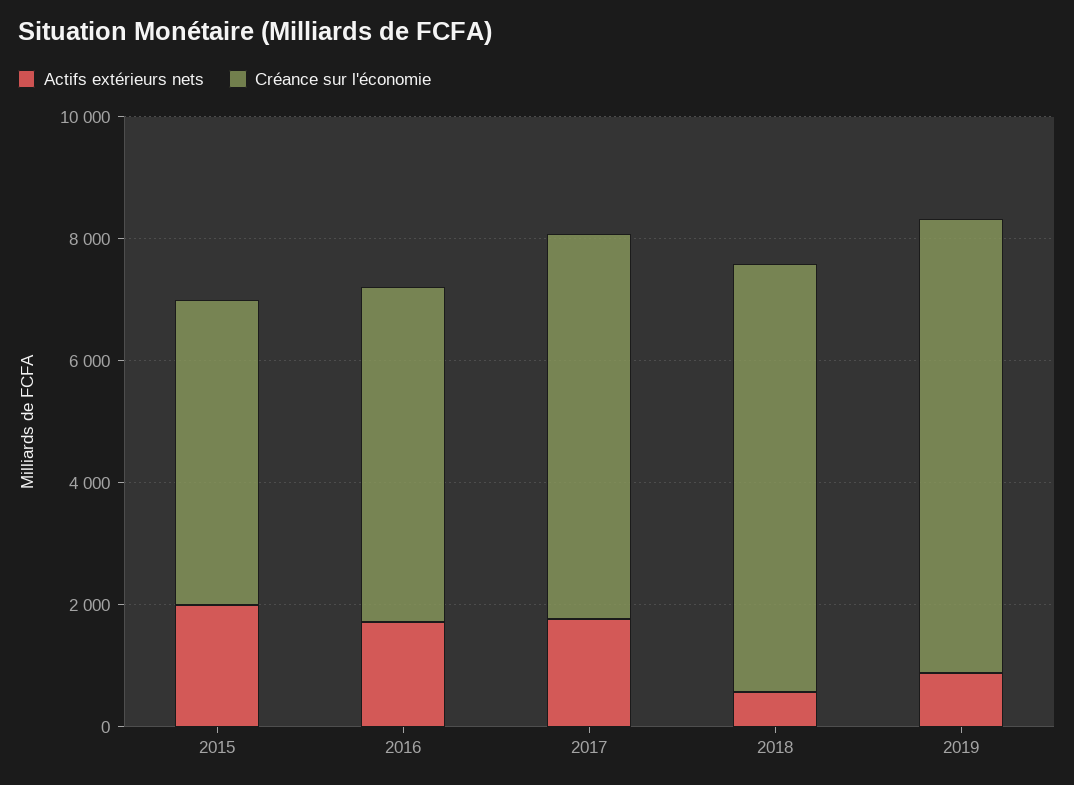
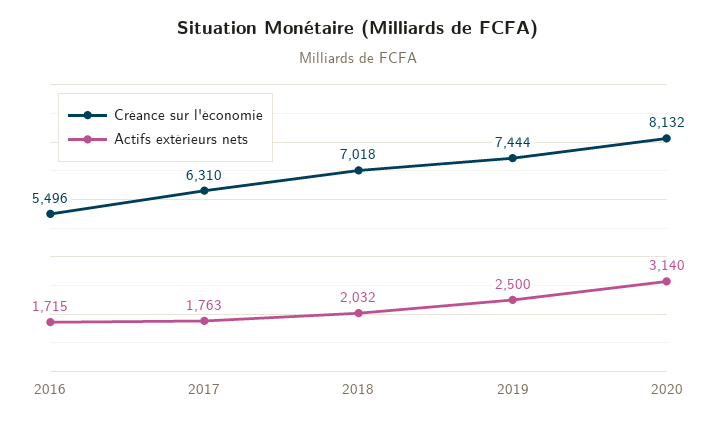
Actifs extérieurs nets, 2015: 2000 -> none
Créance sur l'économie, 2015: 5000 -> none
Actifs extérieurs nets, 2018: 500 -> 2032
Actifs extérieurs nets, 2019: 1000 -> 2500
Créance sur l'économie, 2020: none -> 8132
Actifs extérieurs nets, 2020: none -> 3140

